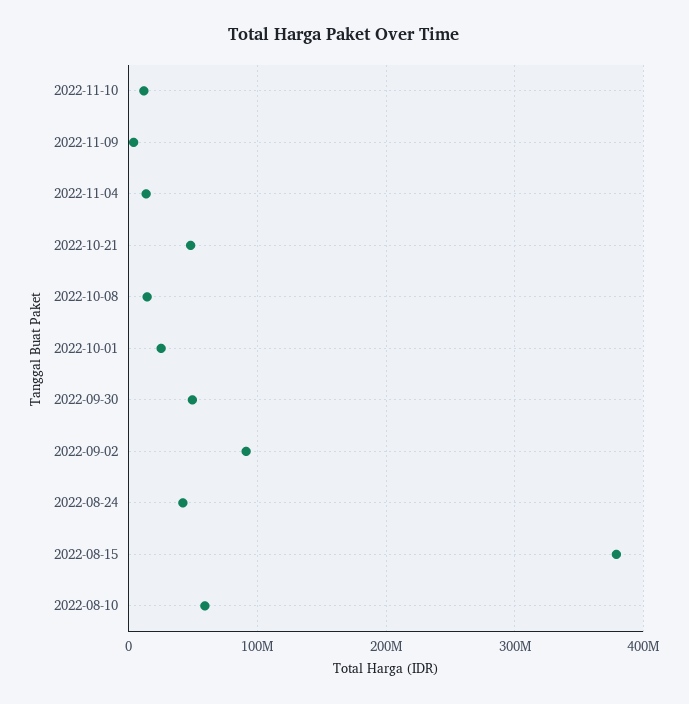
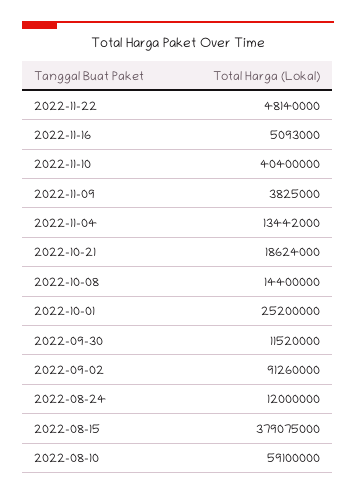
2022-11-10: 10000000 -> 40400000
2022-10-21: 50000000 -> 18624000
2022-09-30: 50000000 -> 11520000
2022-08-24: 40000000 -> 12000000
2022-11-22: none -> 48140000
2022-11-16: none -> 5093000

